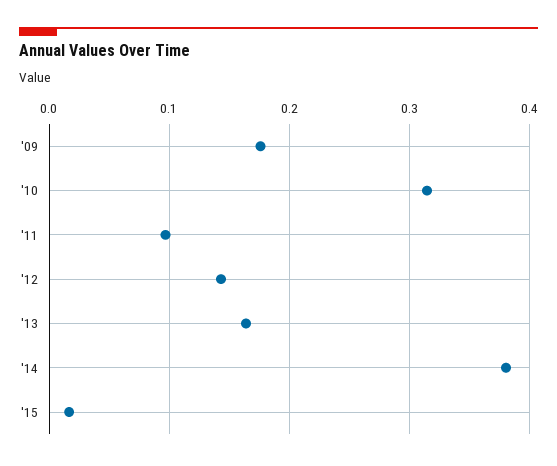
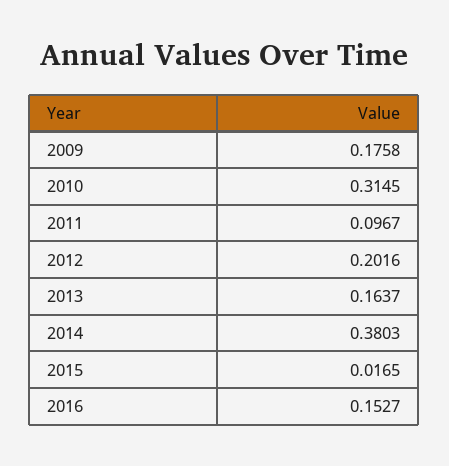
'12: 0.14 -> 0.2016
2016: none -> 0.1527

